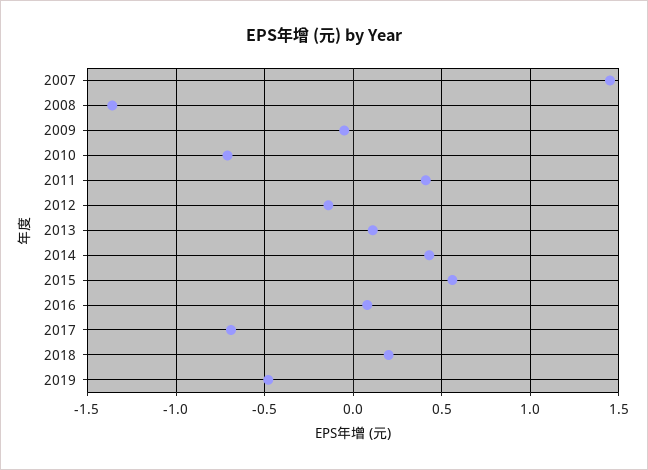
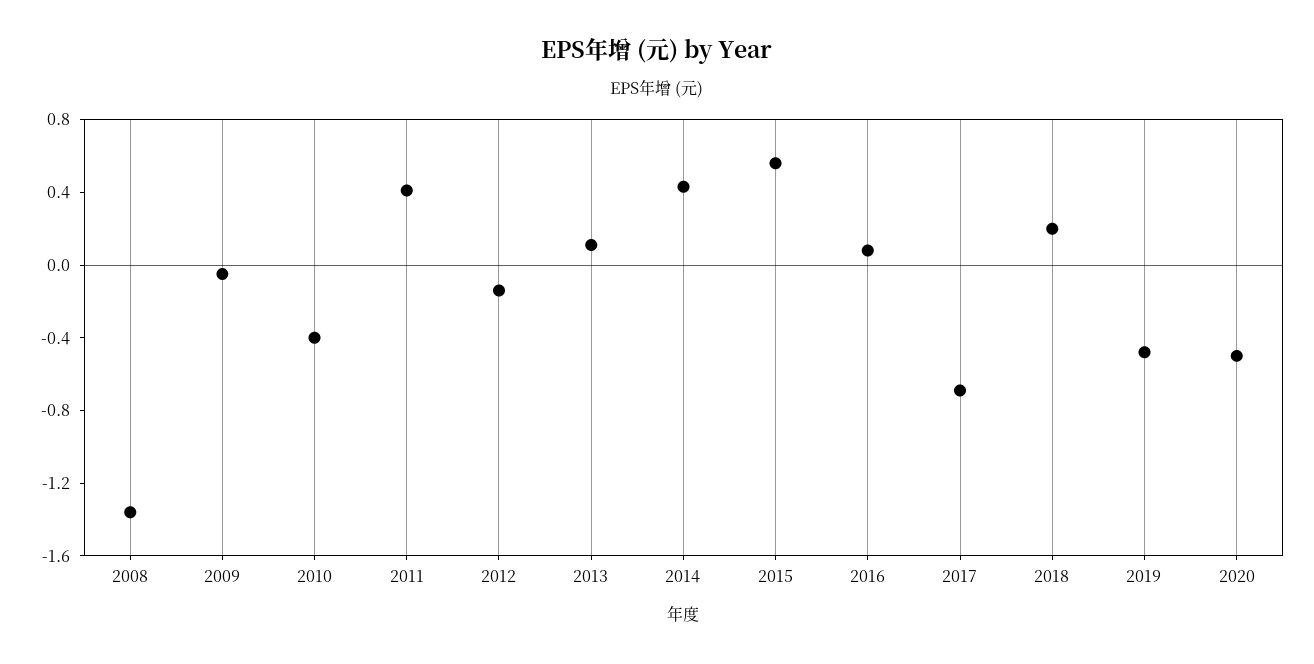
2007: 1.45 -> none
2010: -0.7 -> -0.4
2020: none -> -0.5

